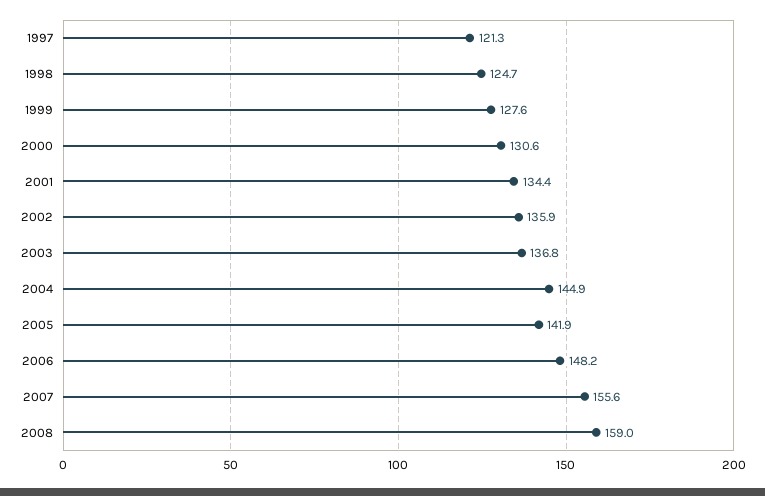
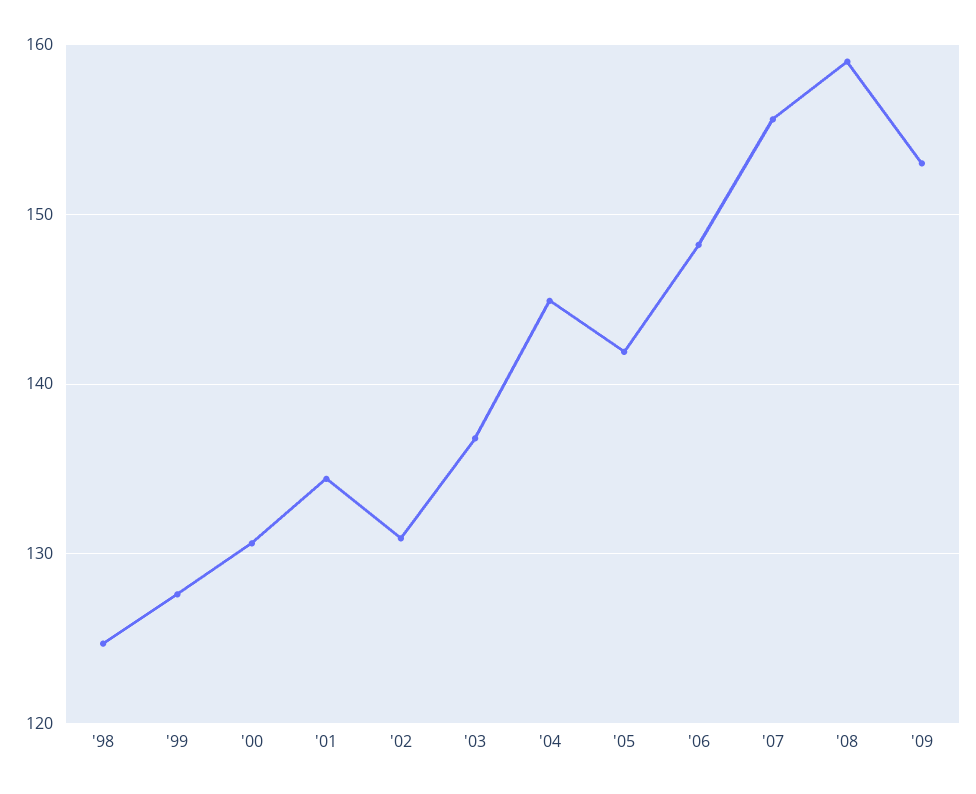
1997: 121.3 -> none
2002: 135.9 -> 131
'09: none -> 153

